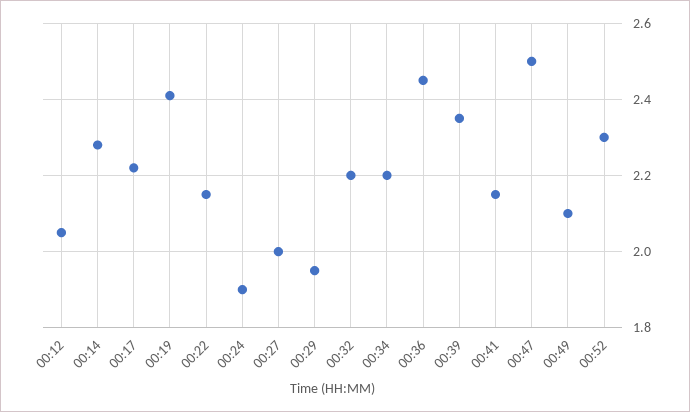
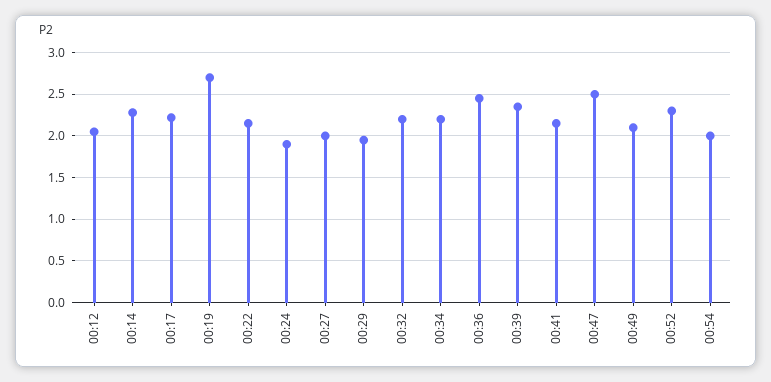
00:19: 2.4 -> 2.7
00:54: none -> 2

